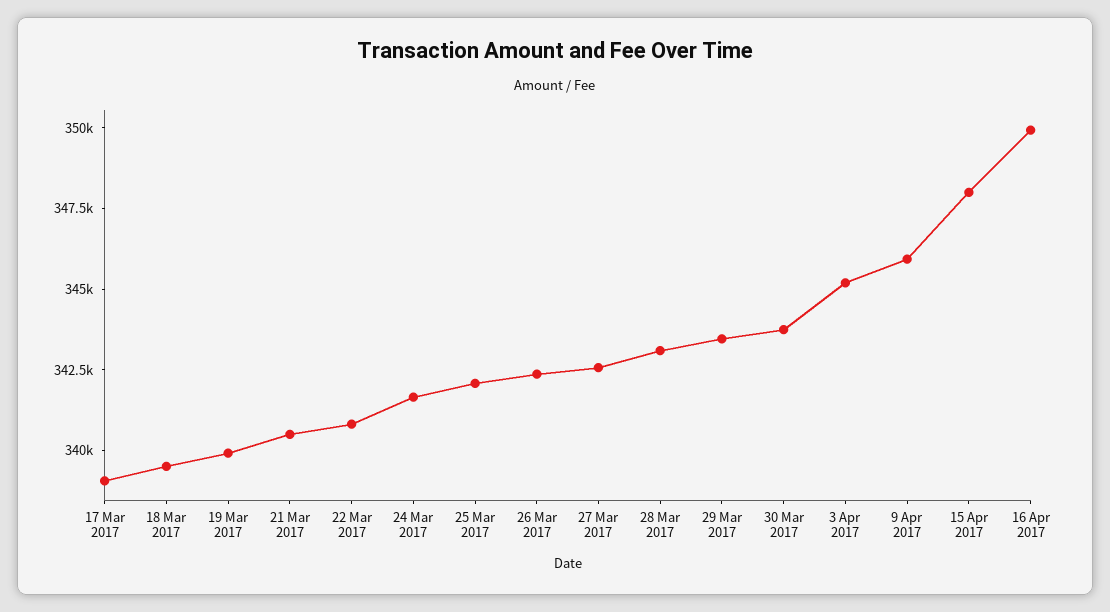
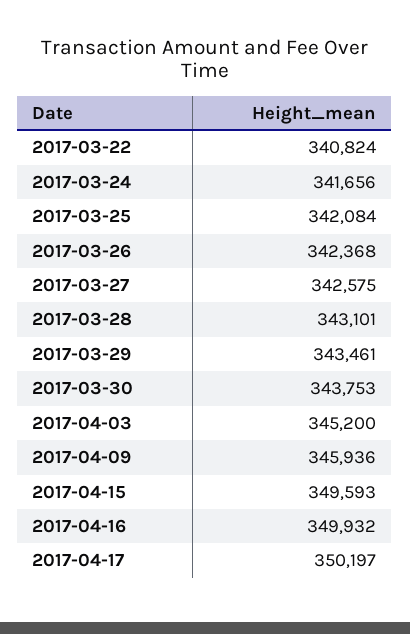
17 Mar 2017: 339000 -> none
18 Mar 2017: 339500 -> none
19 Mar 2017: 340000 -> none
21 Mar 2017: 340500 -> none
15 Apr 2017: 348000 -> 349593
2017-04-17: none -> 350197

